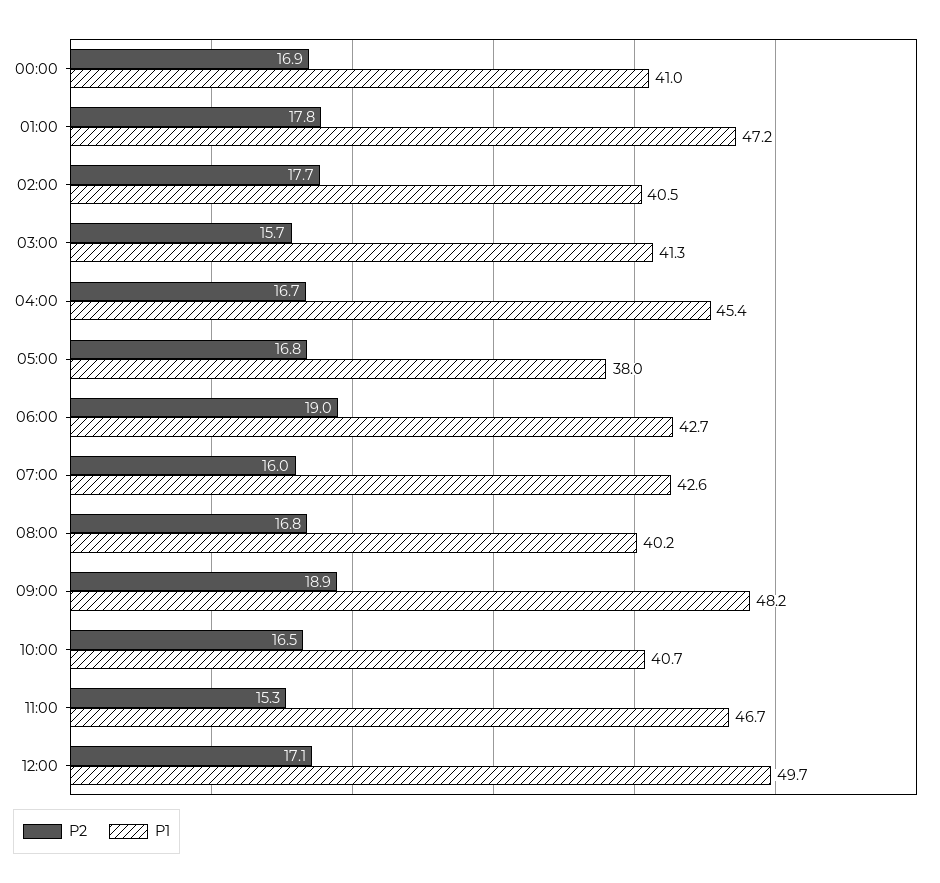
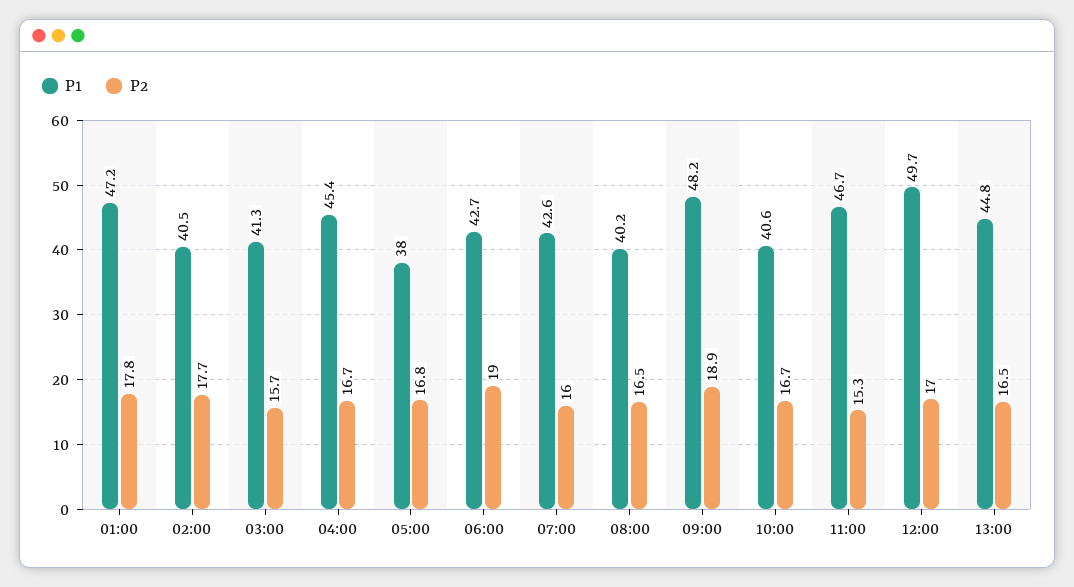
P2, 00:00: 16.9 -> none
P1, 00:00: 41 -> none
P2, 08:00: 16.8 -> 16.5
P2, 10:00: 16.5 -> 16.7
P1, 10:00: 40.7 -> 40.6
P2, 12:00: 17.1 -> 17
P1, 13:00: none -> 44.8
P2, 13:00: none -> 16.5

